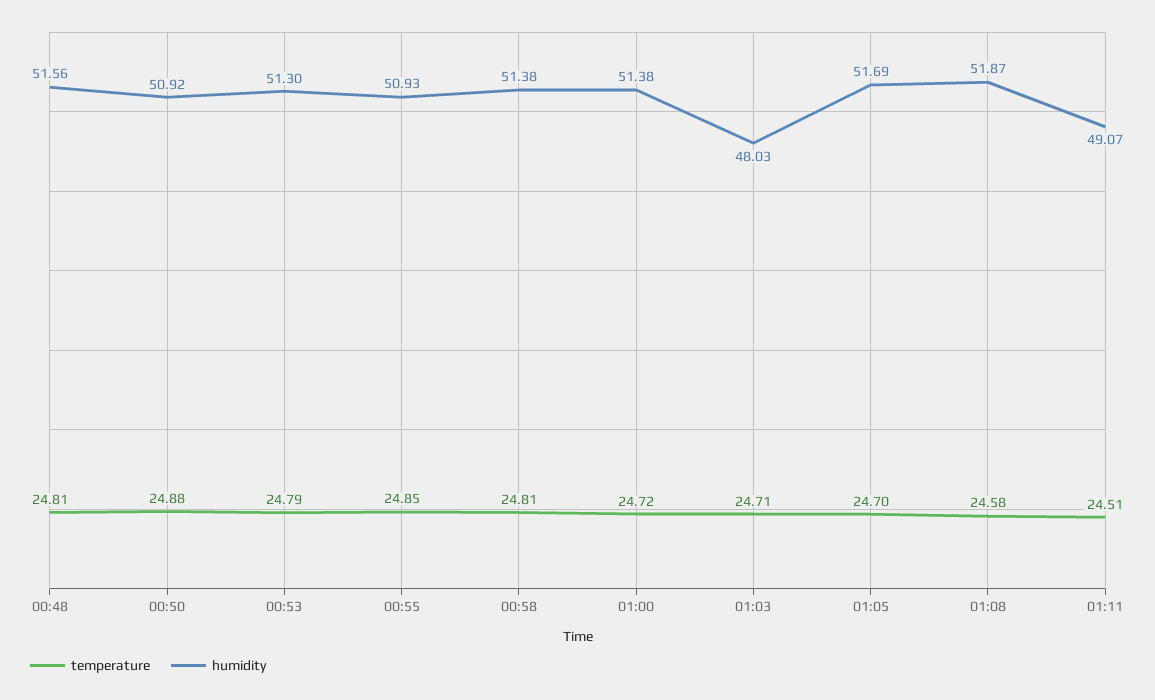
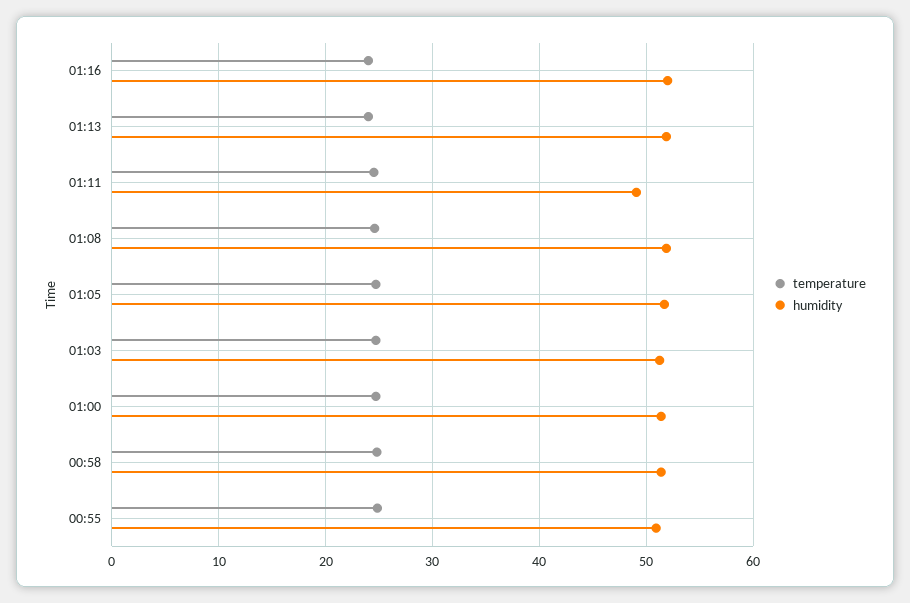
temperature, 00:48: 24.81 -> none
humidity, 00:48: 51.56 -> none
temperature, 00:50: 24.88 -> none
humidity, 00:50: 50.92 -> none
temperature, 00:53: 24.79 -> none
humidity, 00:53: 51.3 -> none
humidity, 01:03: 48.03 -> 51
temperature, 01:16: none -> 24
humidity, 01:16: none -> 52
temperature, 01:13: none -> 24
humidity, 01:13: none -> 52

